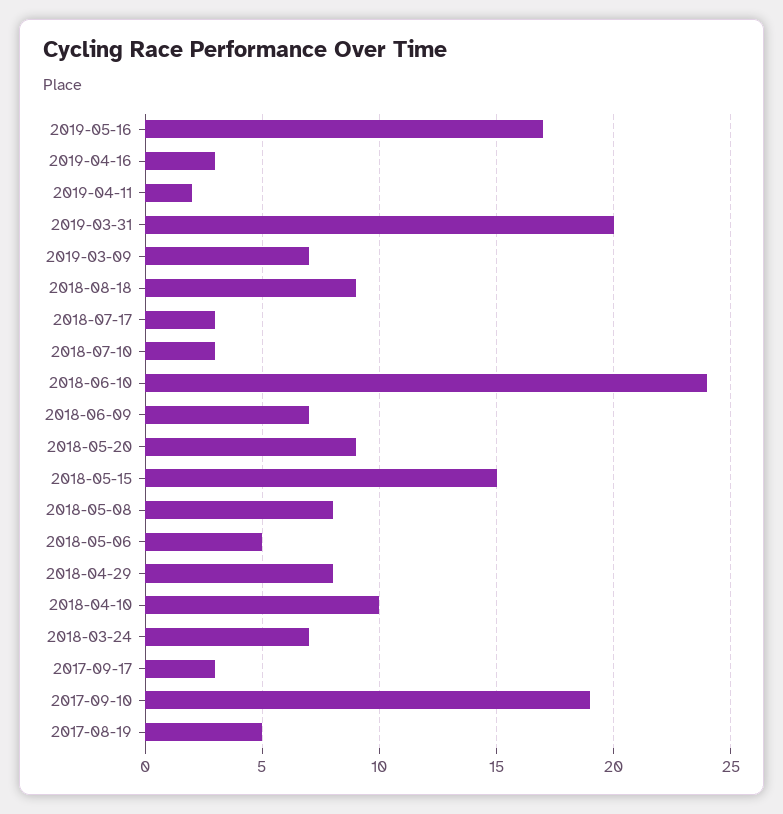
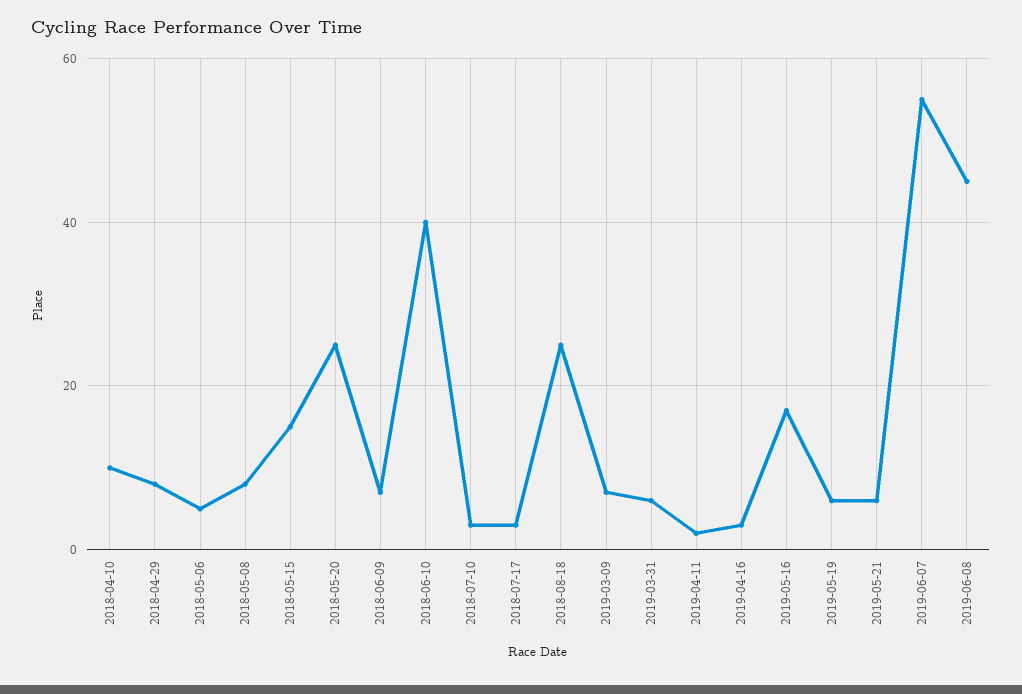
2019-03-31: 20 -> 5
2018-08-18: 9 -> 25
2018-06-10: 24 -> 40
2018-05-20: 9 -> 25
2018-03-24: 7 -> none
2017-09-17: 3 -> none
2017-09-10: 19 -> none
2017-08-19: 5 -> none
2019-05-19: none -> 5
2019-05-21: none -> 5
2019-06-07: none -> 55
2019-06-08: none -> 45

